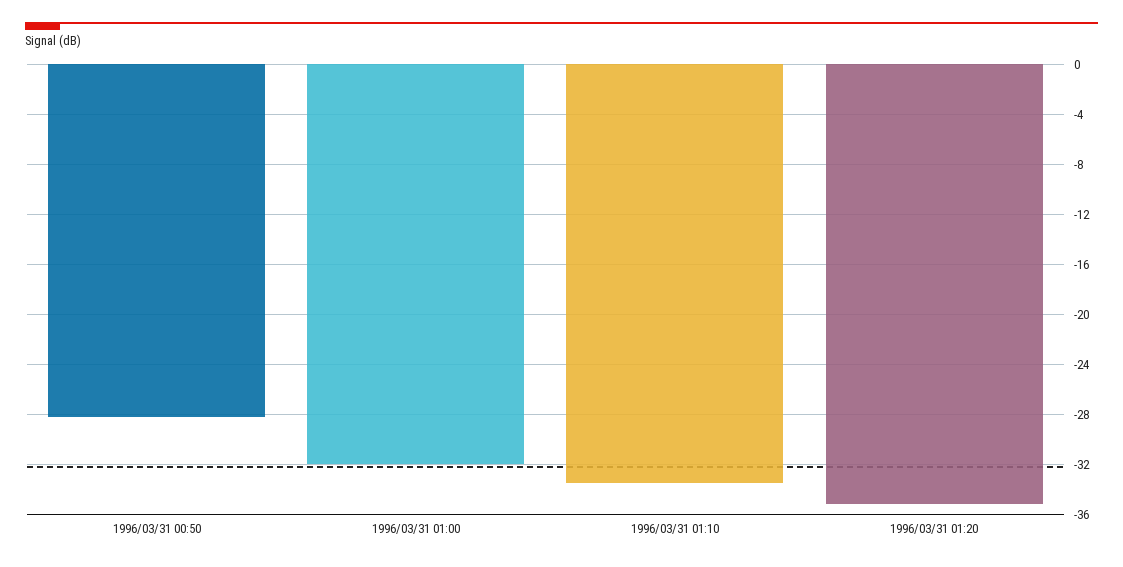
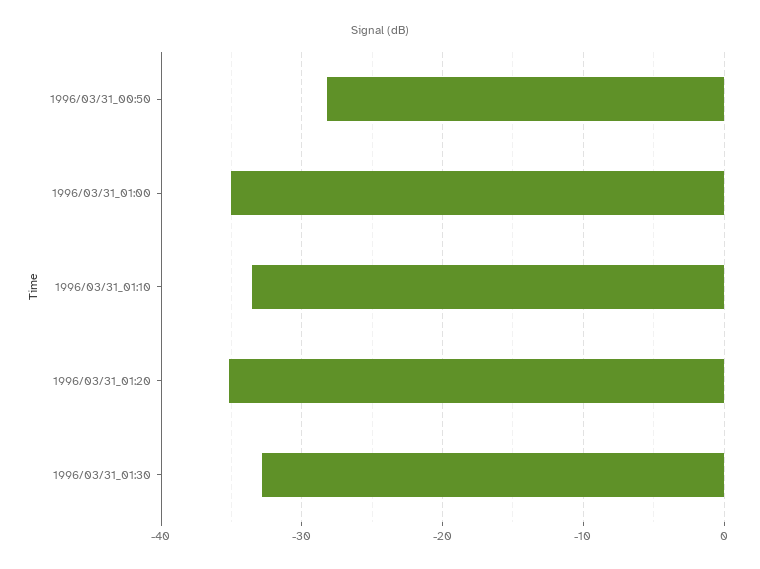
1996/03/31 01:00: -32 -> -35
1996/03/31_01:30: none -> -33

